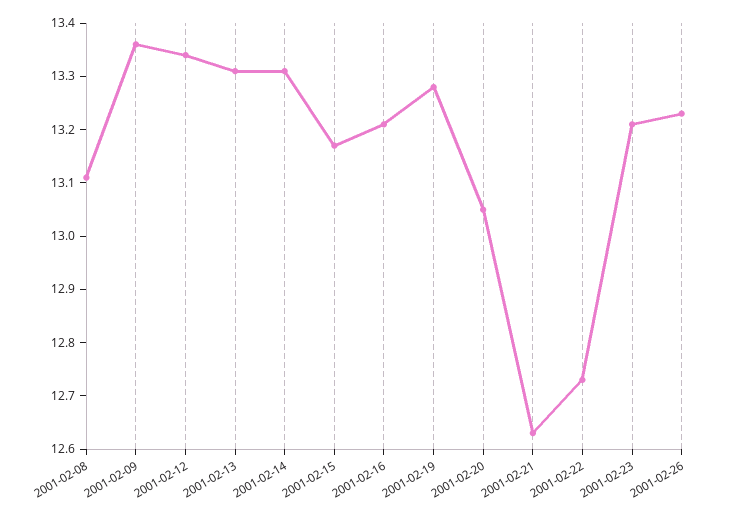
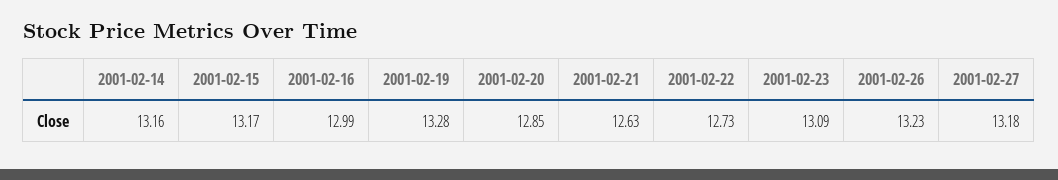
2001-02-08: 13.1 -> none
2001-02-09: 13.35 -> none
2001-02-12: 13.35 -> none
2001-02-13: 13.3 -> none
2001-02-14: 13.3 -> 13.16
2001-02-16: 13.2 -> 12.99
2001-02-20: 13.05 -> 12.85
2001-02-23: 13.2 -> 13.09
2001-02-27: none -> 13.18

